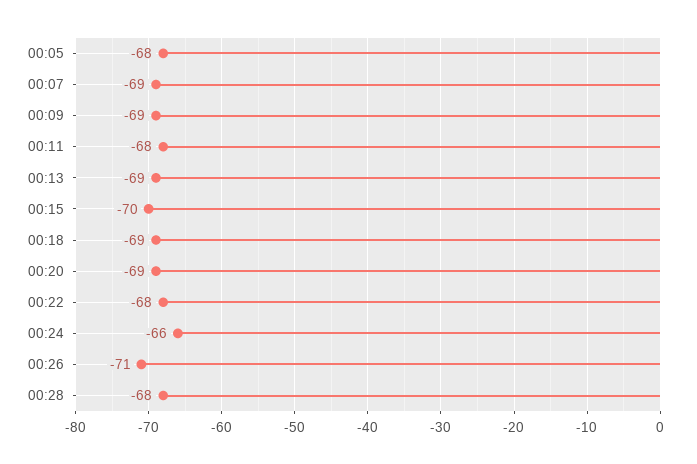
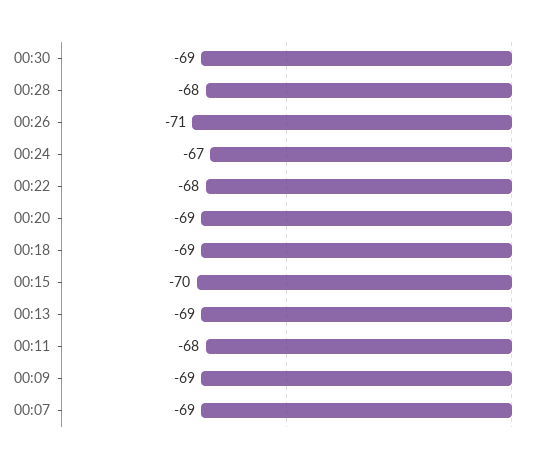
00:05: -68 -> none
00:24: -66 -> -67
00:30: none -> -69

